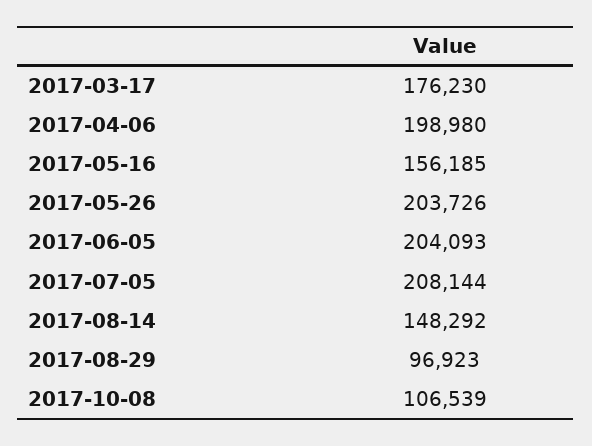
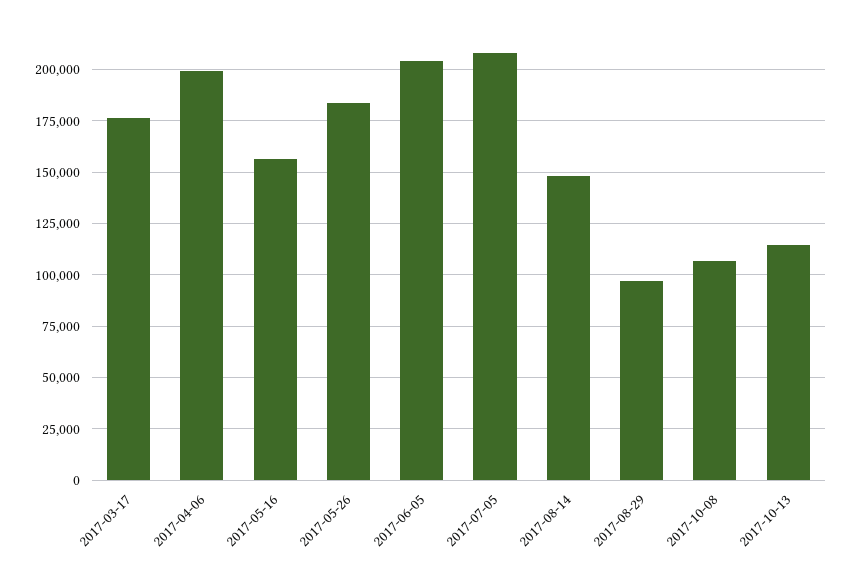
2017-05-26: 203726 -> 185000
2017-10-13: none -> 115000

